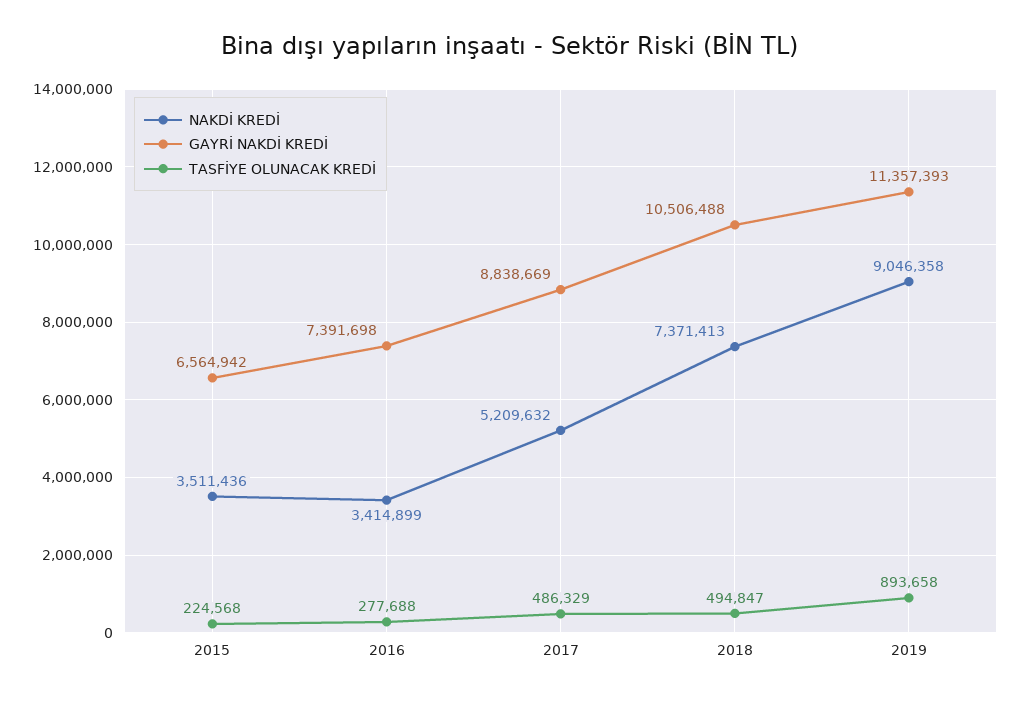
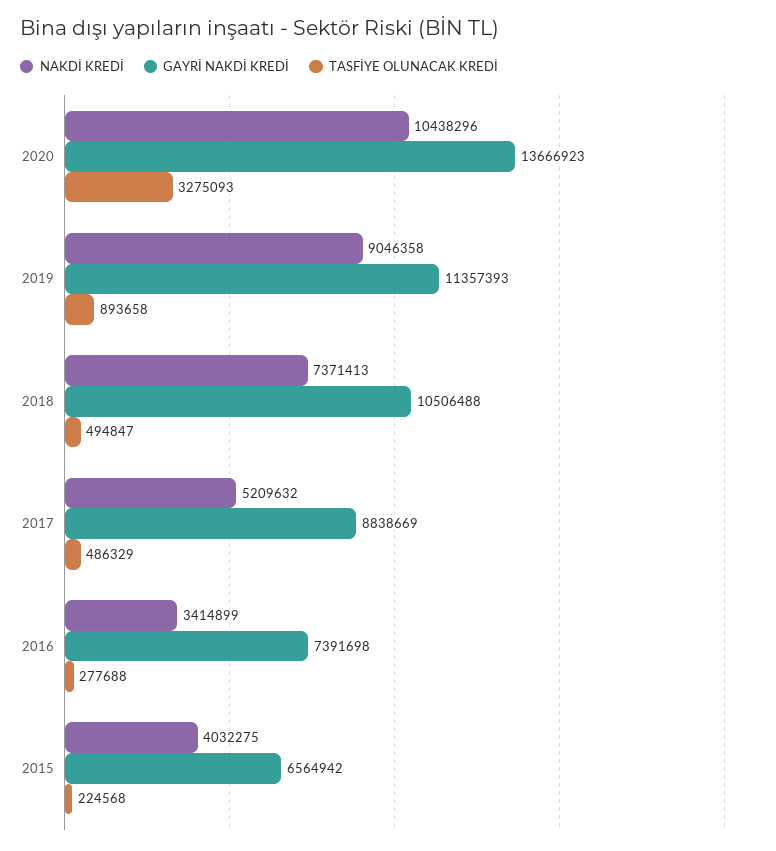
NAKDİ KREDİ, 2015: 3511436 -> 4032275
NAKDİ KREDİ, 2020: none -> 10438296
GAYRİ NAKDİ KREDİ, 2020: none -> 13666923
TASFİYE OLUNACAK KREDİ, 2020: none -> 3275093

